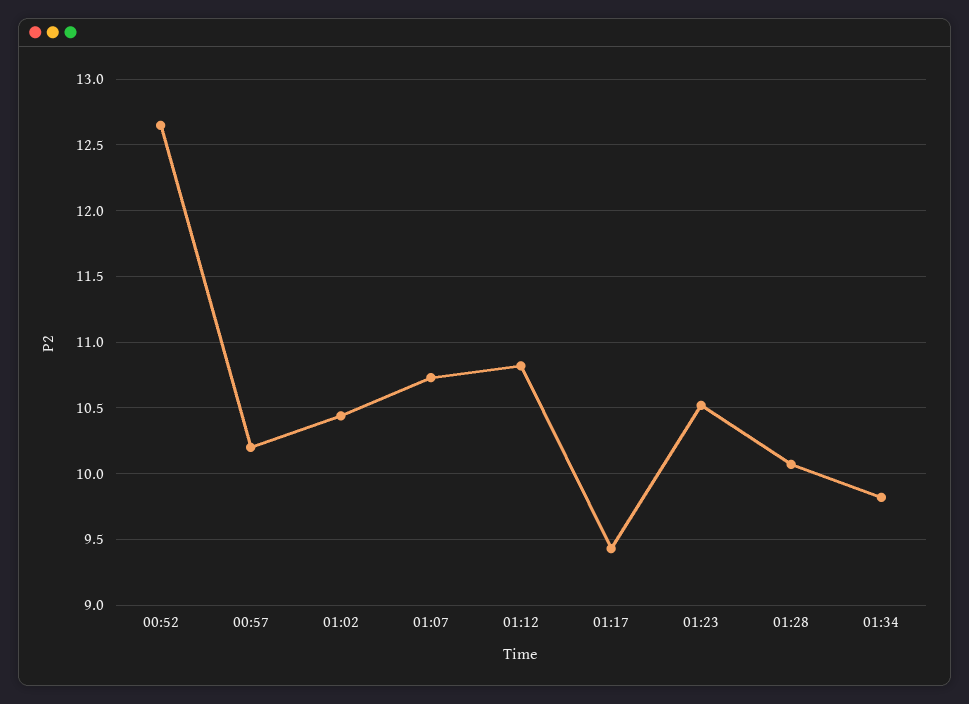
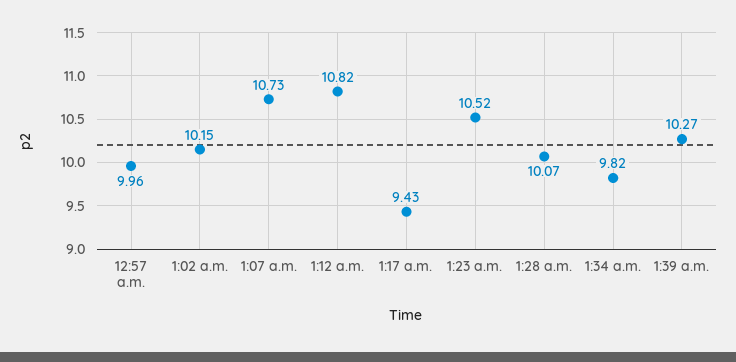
00:52: 12.65 -> none
00:57: 10.2 -> 9.96
01:02: 10.45 -> 10.15
1:39 a.m.: none -> 10.27

